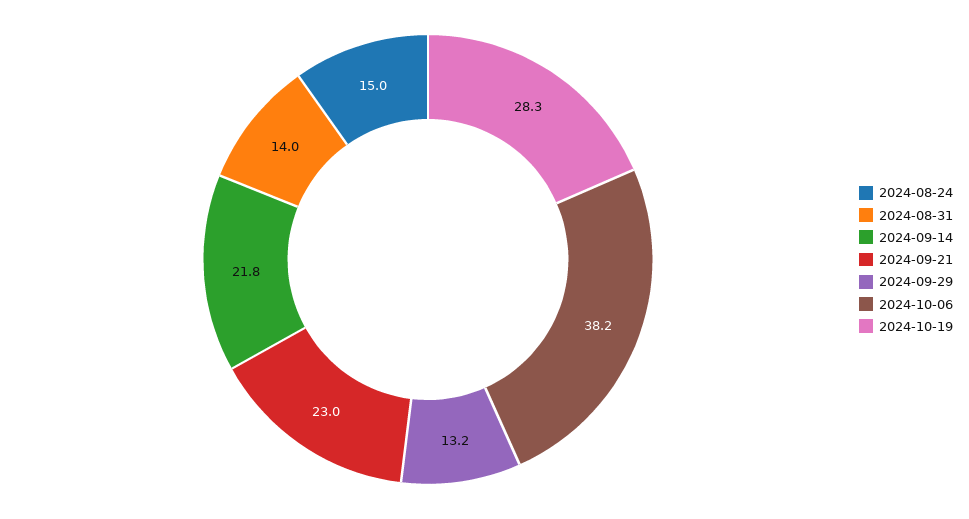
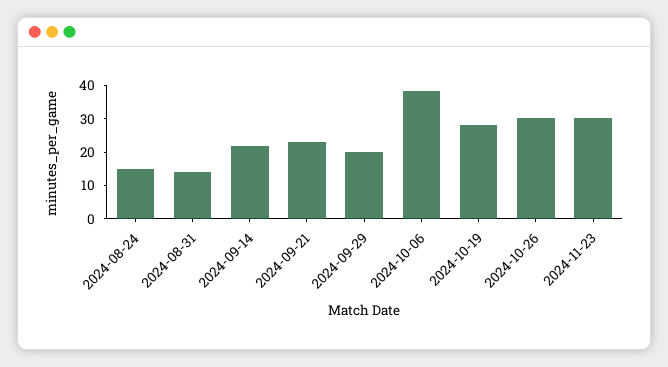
2024-09-29: 13.2 -> 20
2024-10-26: none -> 30
2024-11-23: none -> 30

